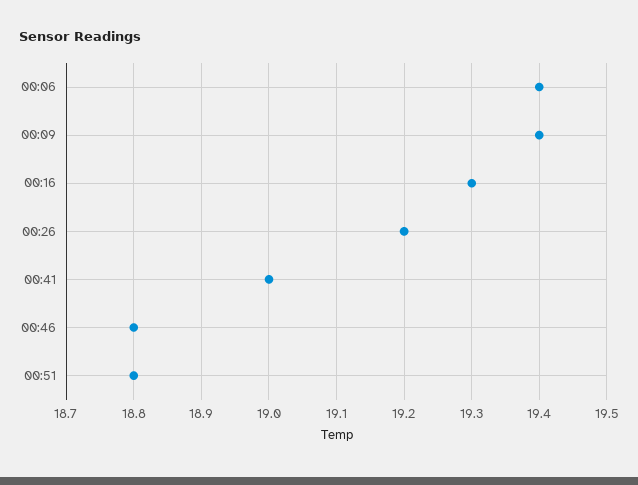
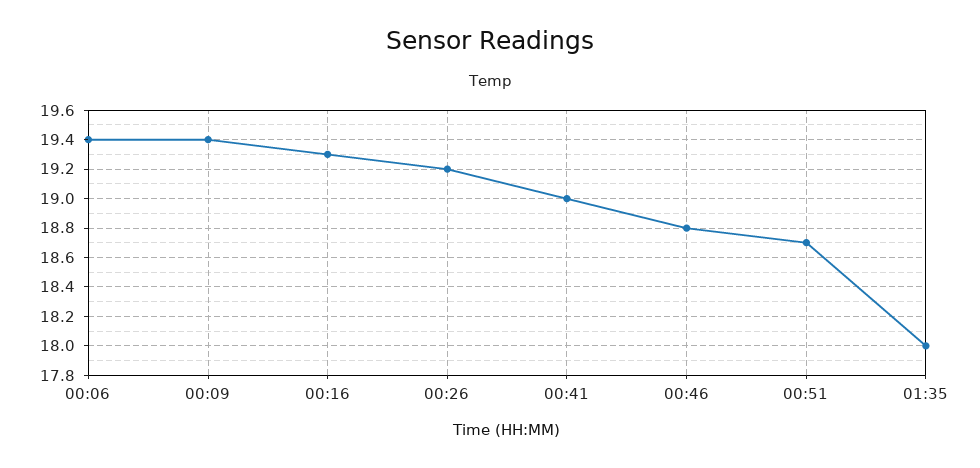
00:51: 18.8 -> 18.7
01:35: none -> 18

